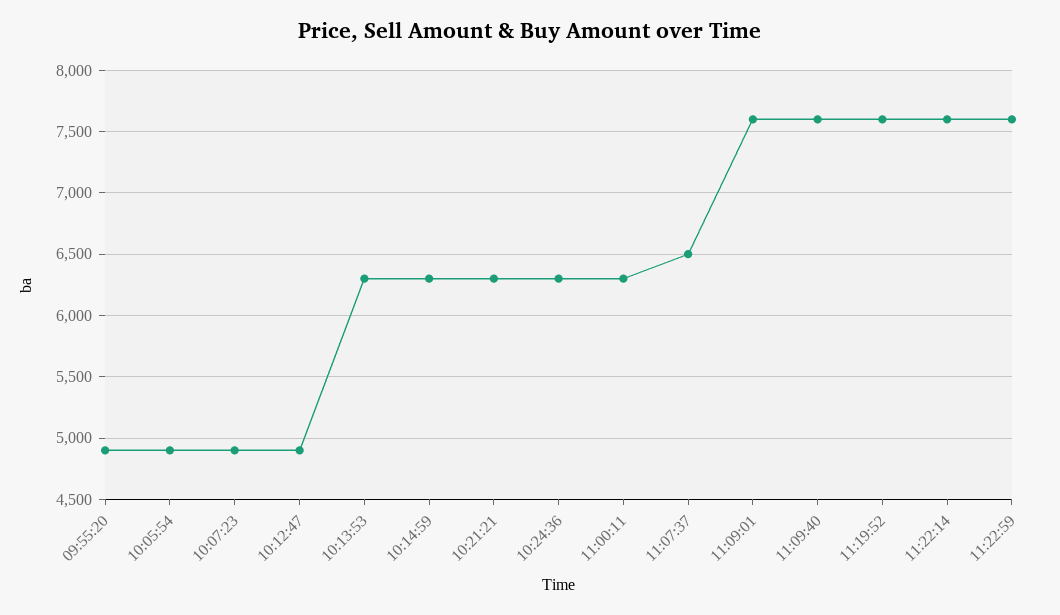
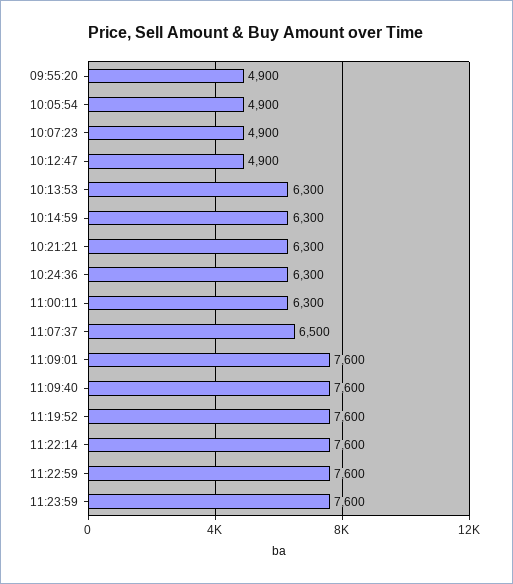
11:23:59: none -> 7600

